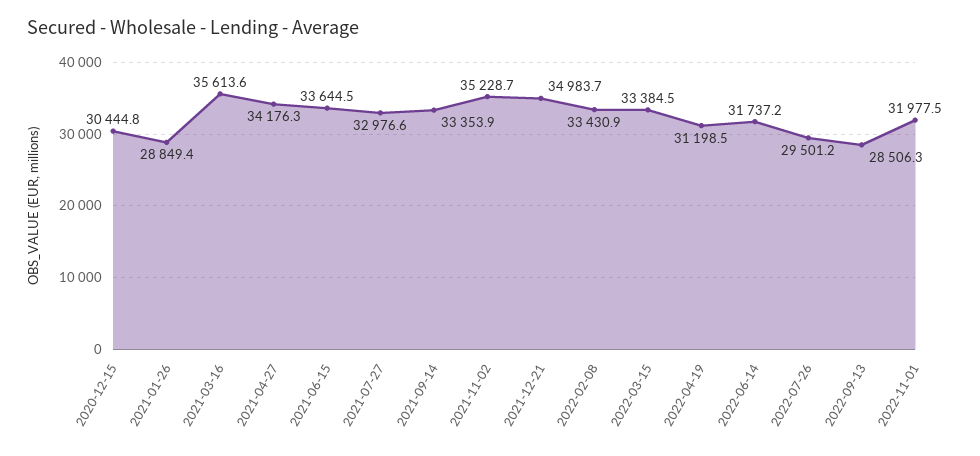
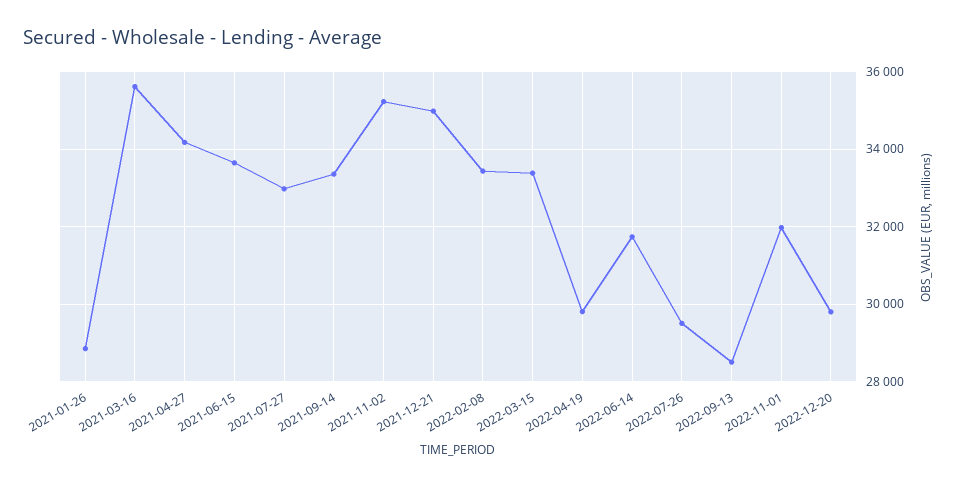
2020-12-15: 30444.8 -> none
2022-04-19: 31198.5 -> 29800
2022-12-20: none -> 29800

